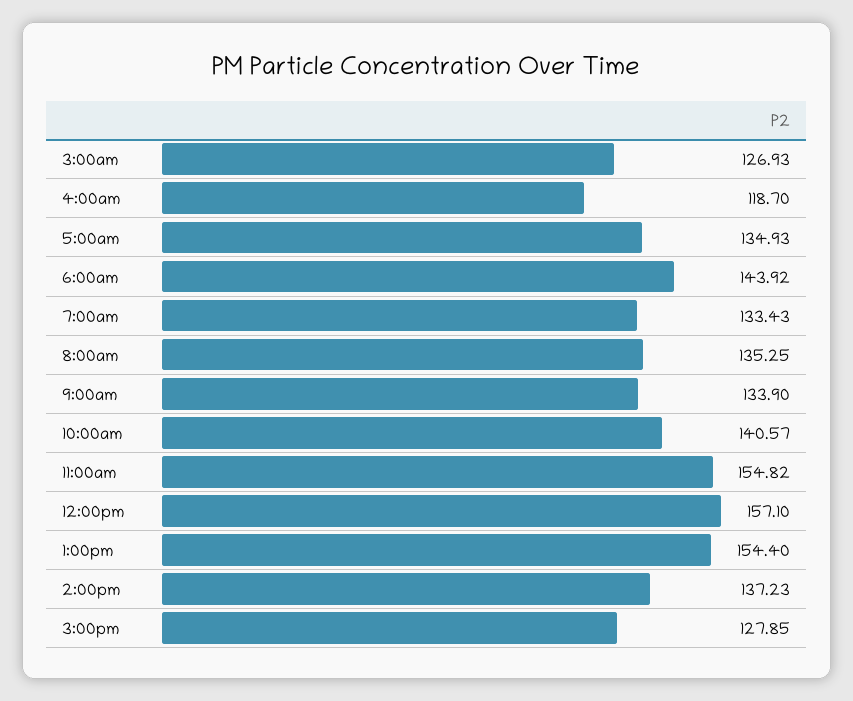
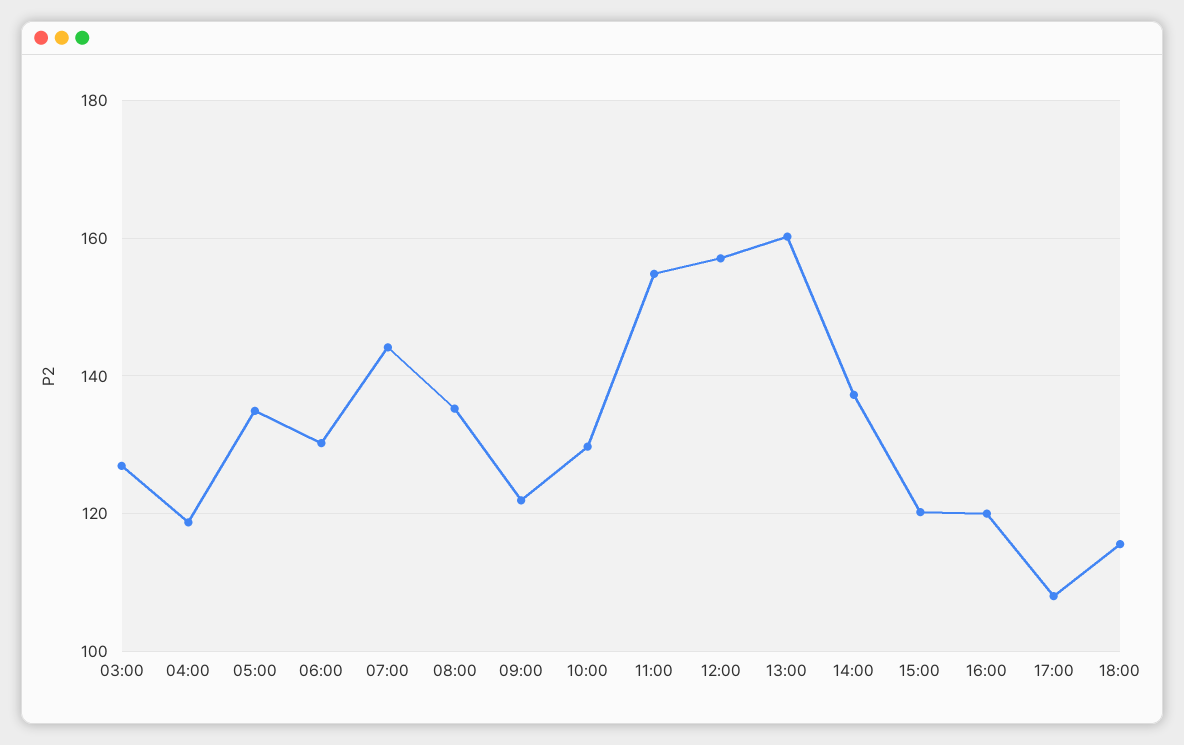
6:00am: 143.92 -> 130
7:00am: 133.43 -> 144
9:00am: 133.9 -> 122
10:00am: 140.57 -> 130
1:00pm: 154.4 -> 160
3:00pm: 127.85 -> 120
16:00: none -> 120
17:00: none -> 108
18:00: none -> 116

